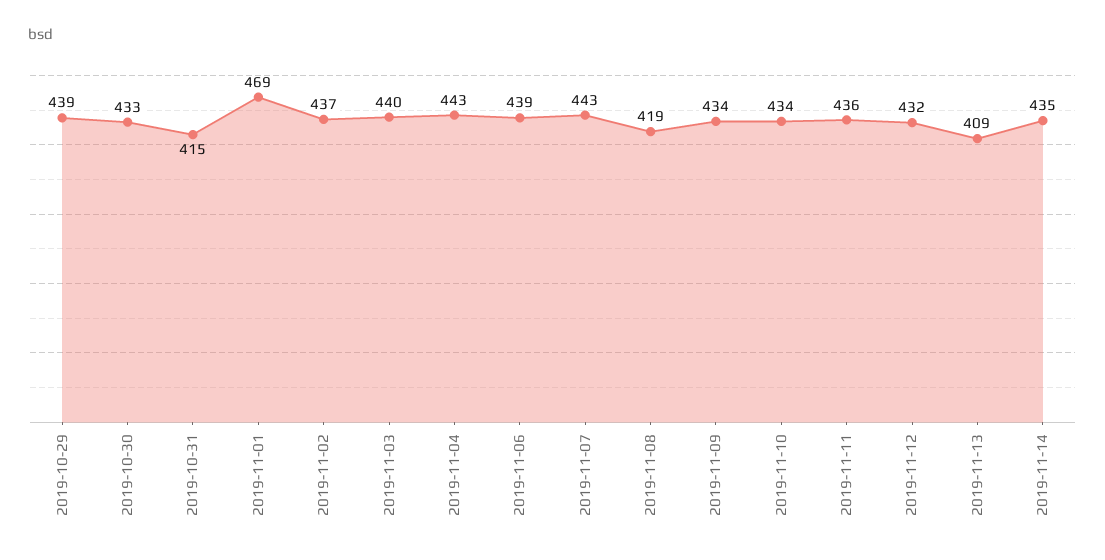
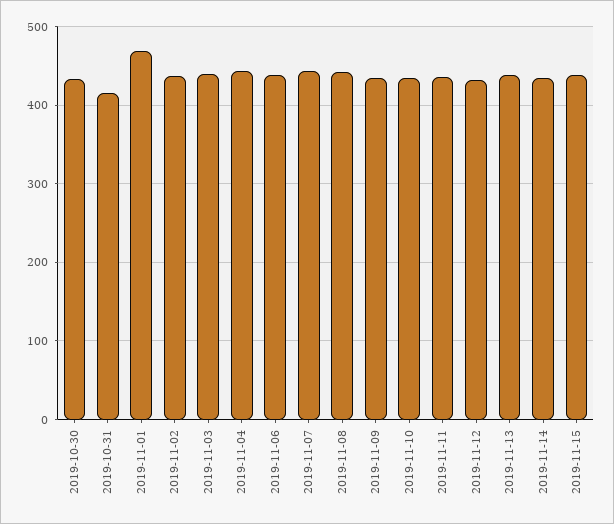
2019-10-29: 439 -> none
2019-11-08: 419 -> 440
2019-11-13: 409 -> 440
2019-11-15: none -> 440

